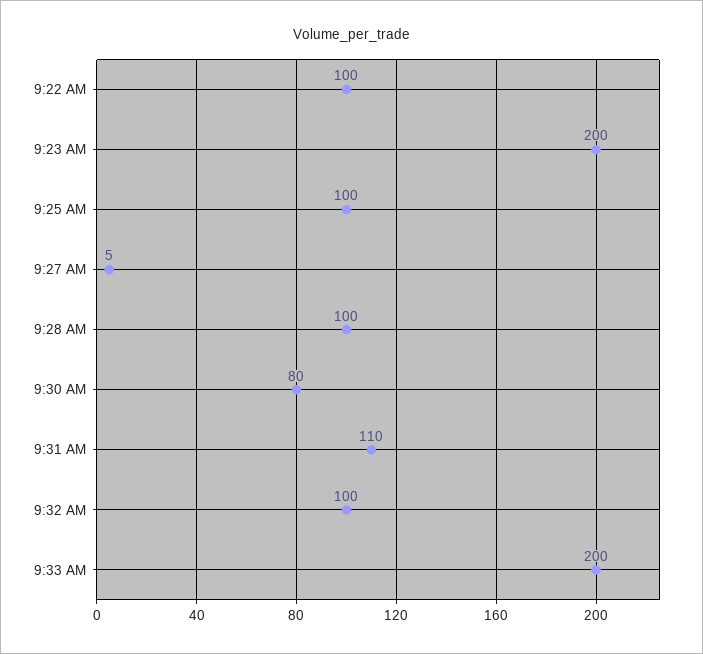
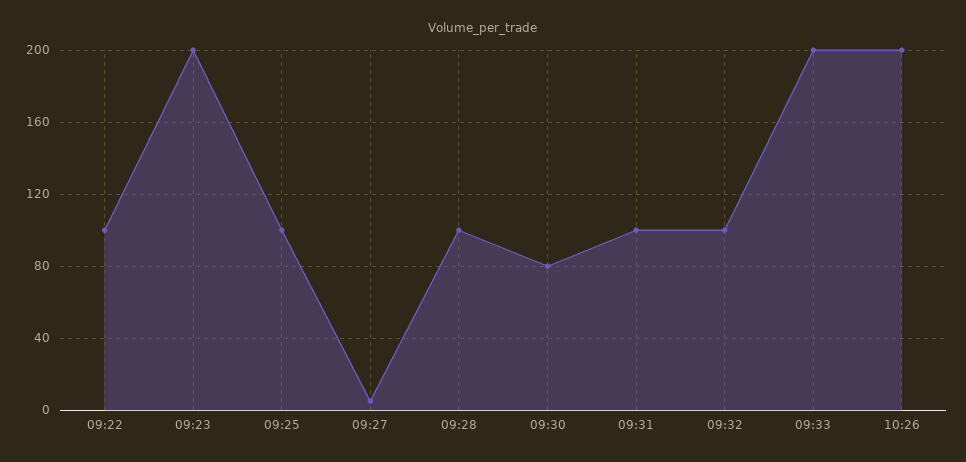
9:31 AM: 110 -> 100
10:26: none -> 200

